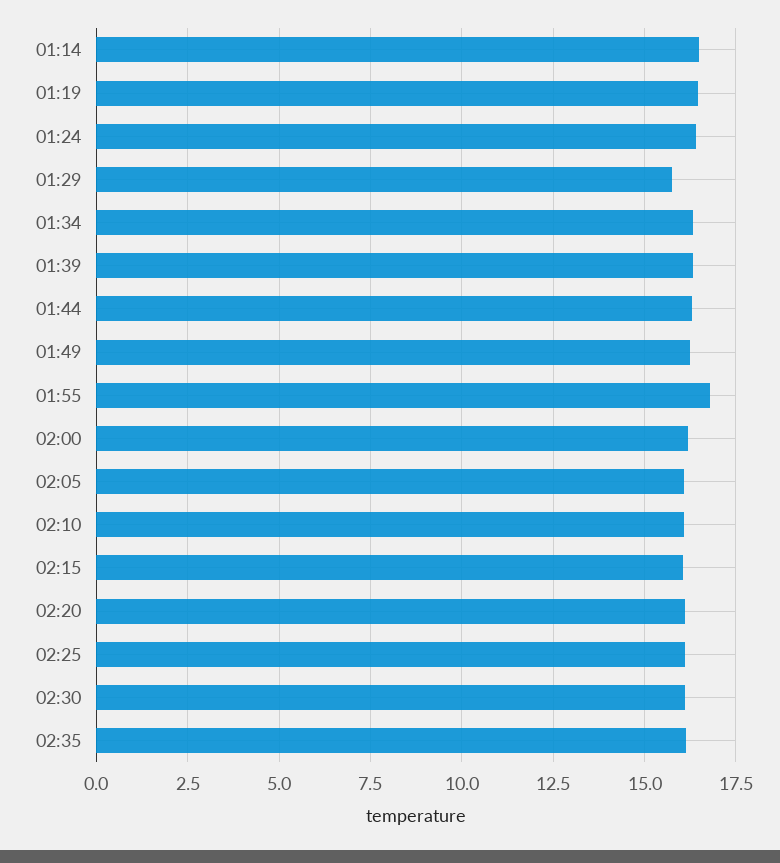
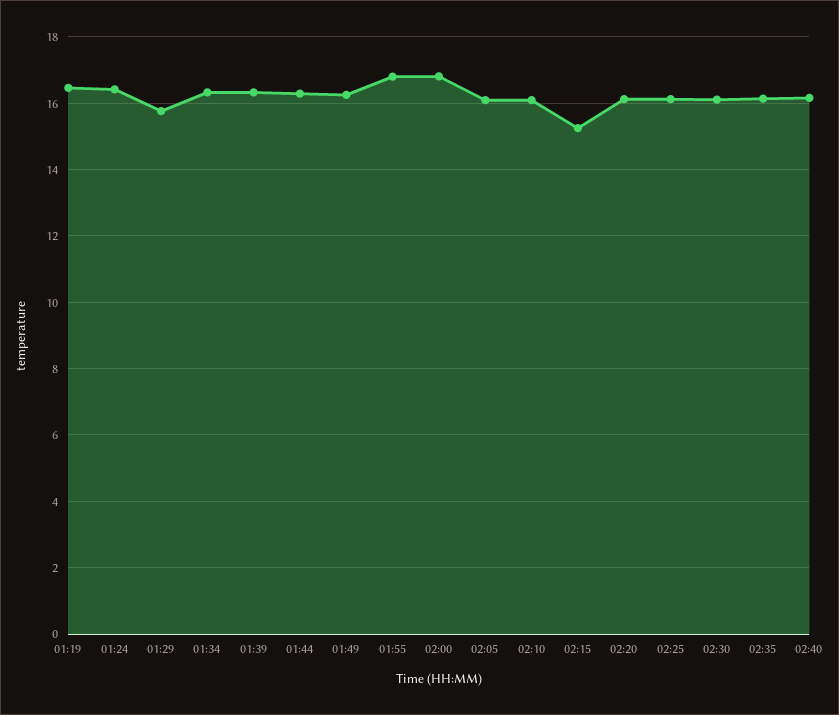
01:14: 16.5 -> none
02:00: 16.25 -> 16.8
02:15: 16 -> 15.2
02:40: none -> 16.2

